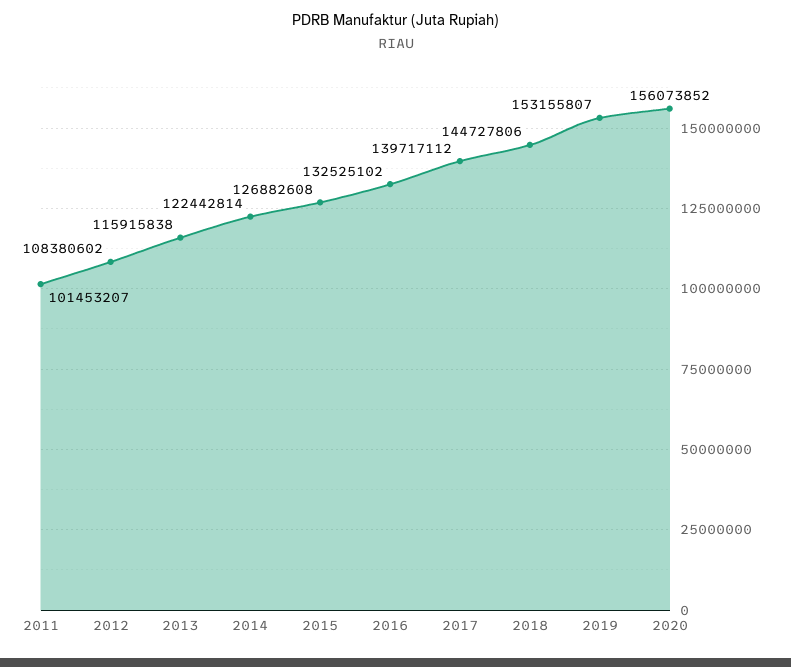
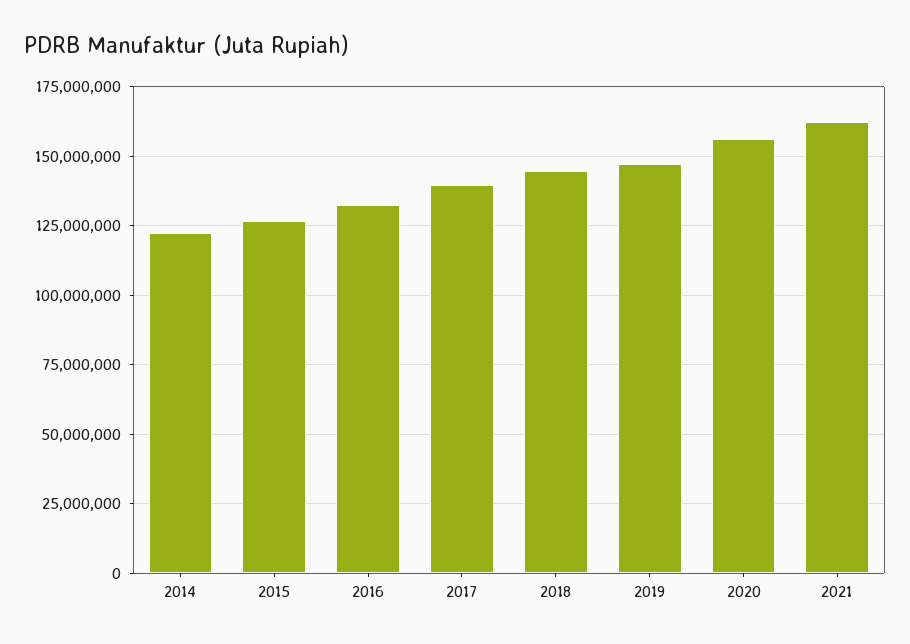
2011: 101453207 -> none
2012: 108380602 -> none
2013: 115915838 -> none
2019: 153155807 -> 147500000
2021: none -> 162500000

